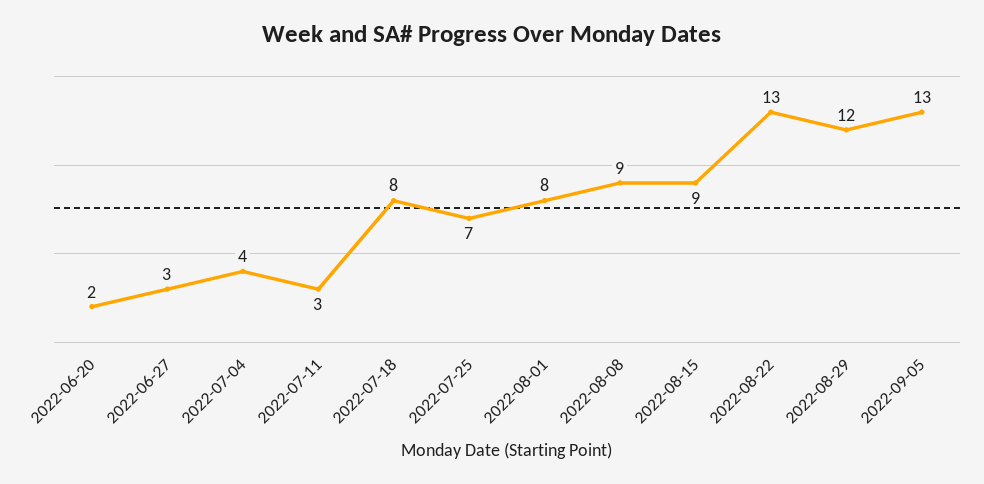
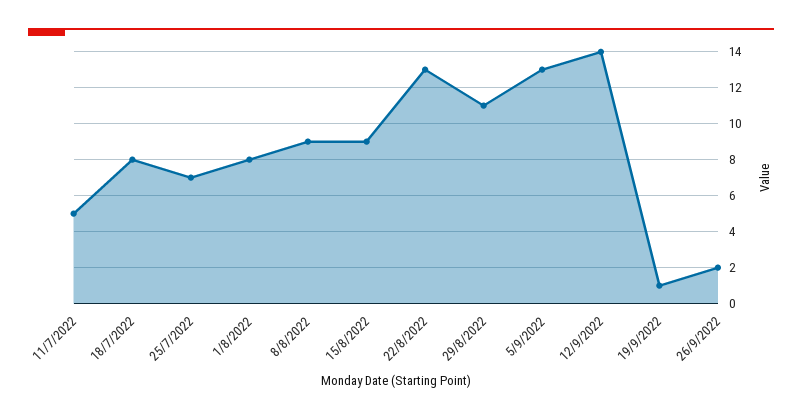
2022-06-20: 2 -> none
2022-06-27: 3 -> none
2022-07-04: 4 -> none
2022-07-11: 3 -> 5
2022-08-29: 12 -> 11
12/9/2022: none -> 14
19/9/2022: none -> 1
26/9/2022: none -> 2

